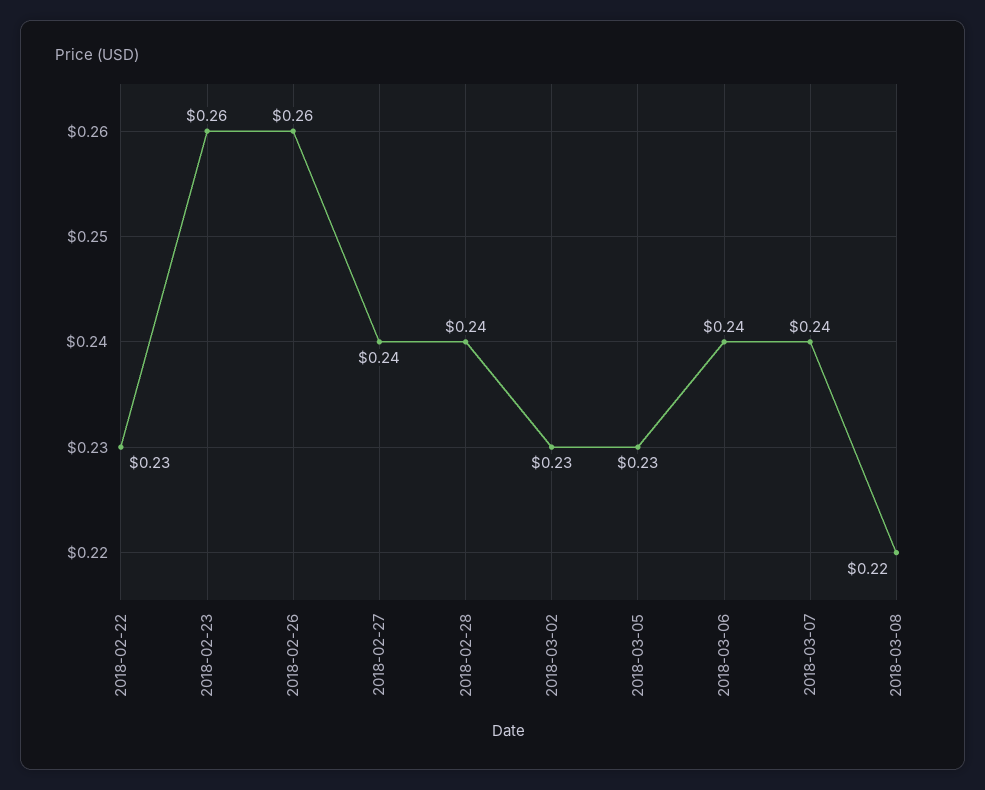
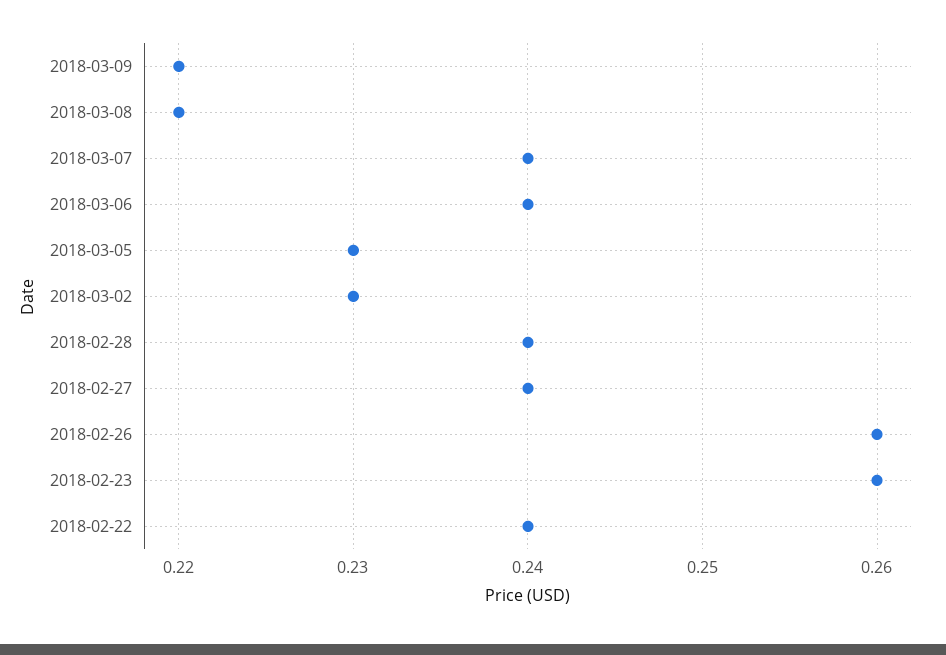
2018-02-22: 0.23 -> 0.24
2018-03-09: none -> 0.22

